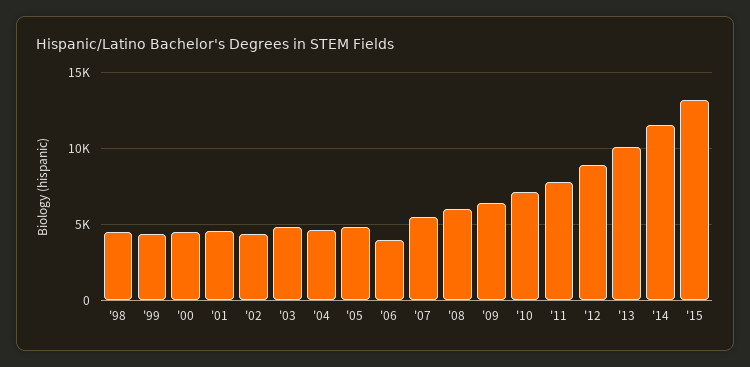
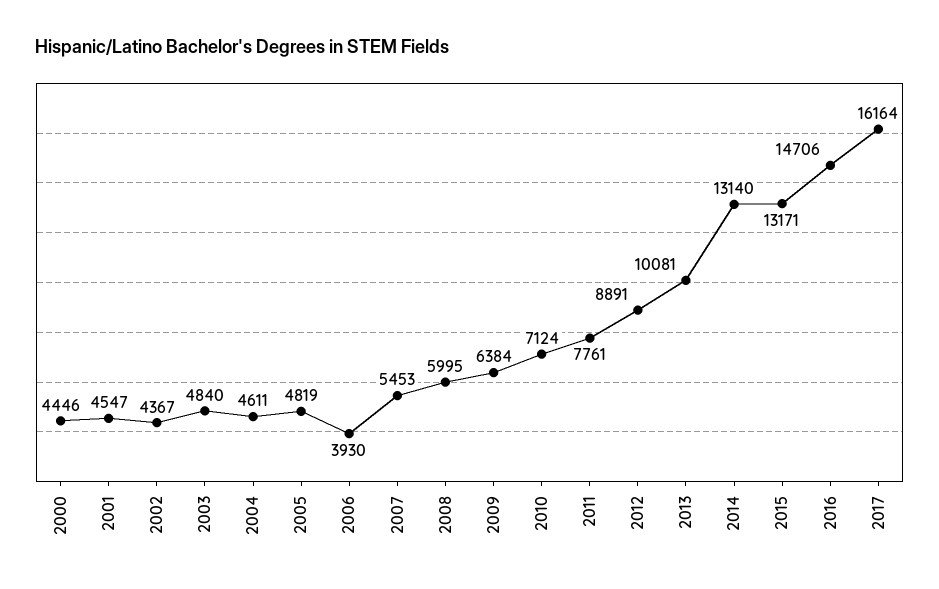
'98: 4500 -> none
'99: 4500 -> none
'14: 11500 -> 13140
2016: none -> 14706
2017: none -> 16164

